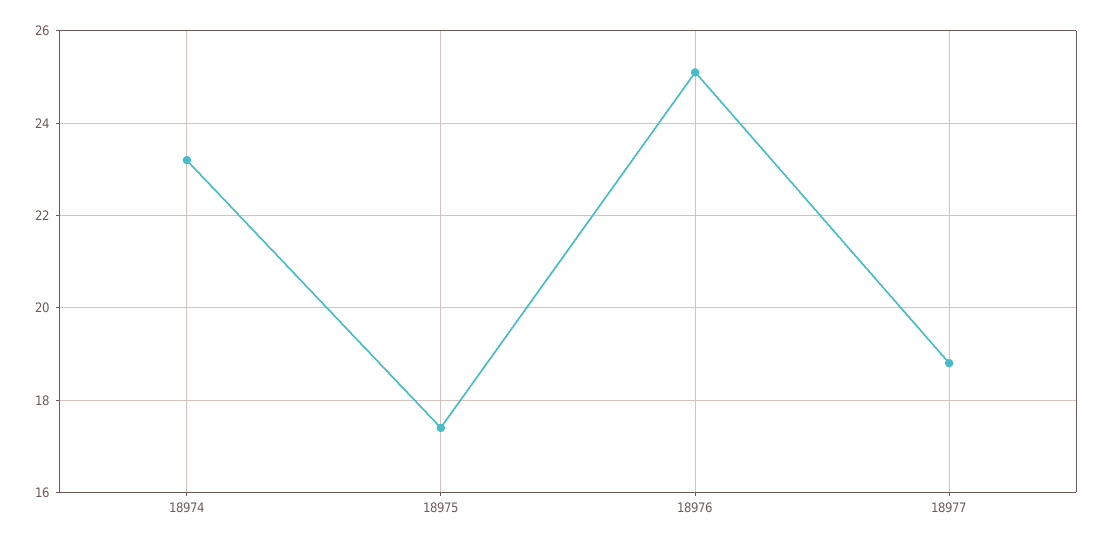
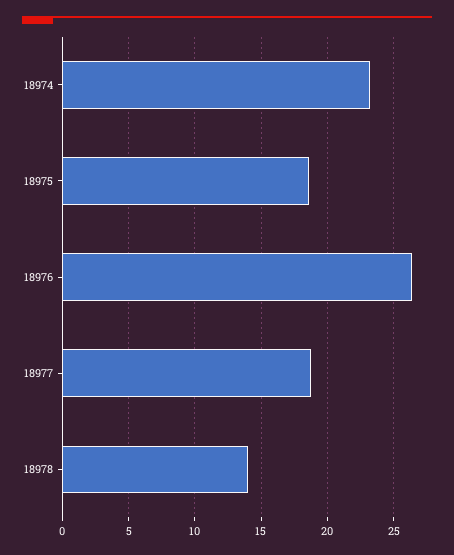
18975: 17.5 -> 18.5
18976: 25 -> 26.5
18978: none -> 14

